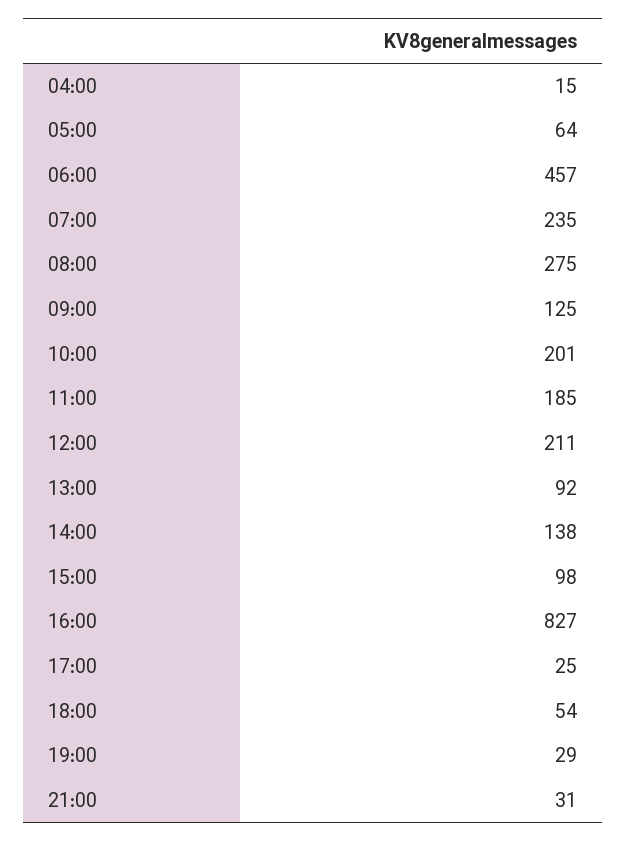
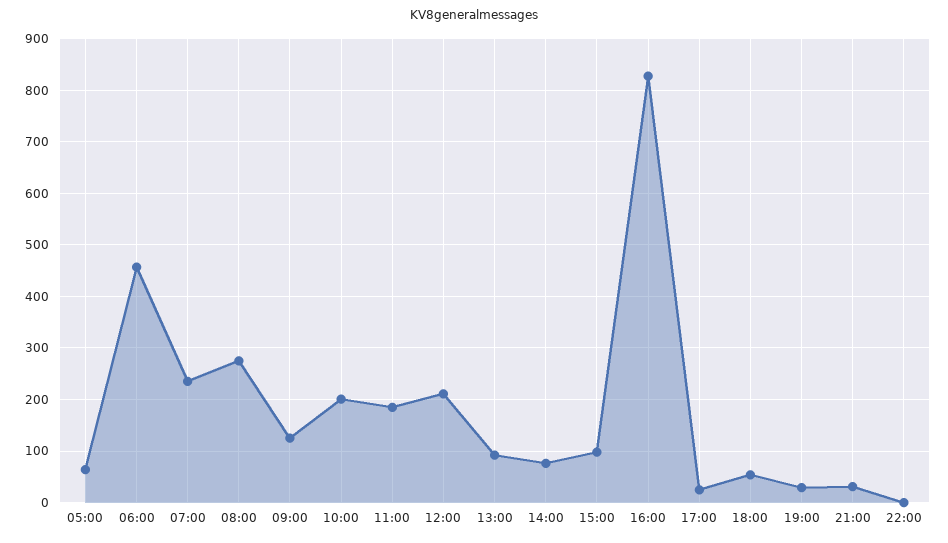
04:00: 15 -> none
14:00: 138 -> 80
22:00: none -> 0

